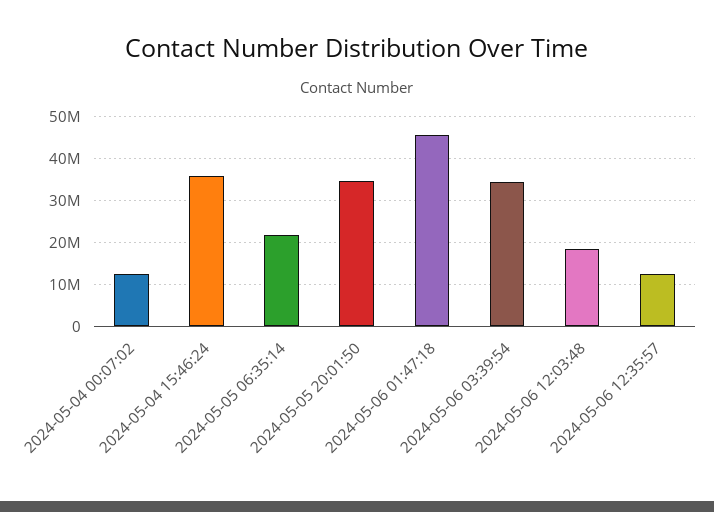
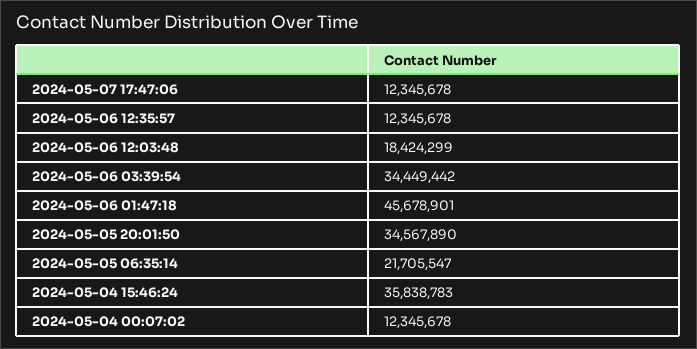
2024-05-07 17:47:06: none -> 12345678

